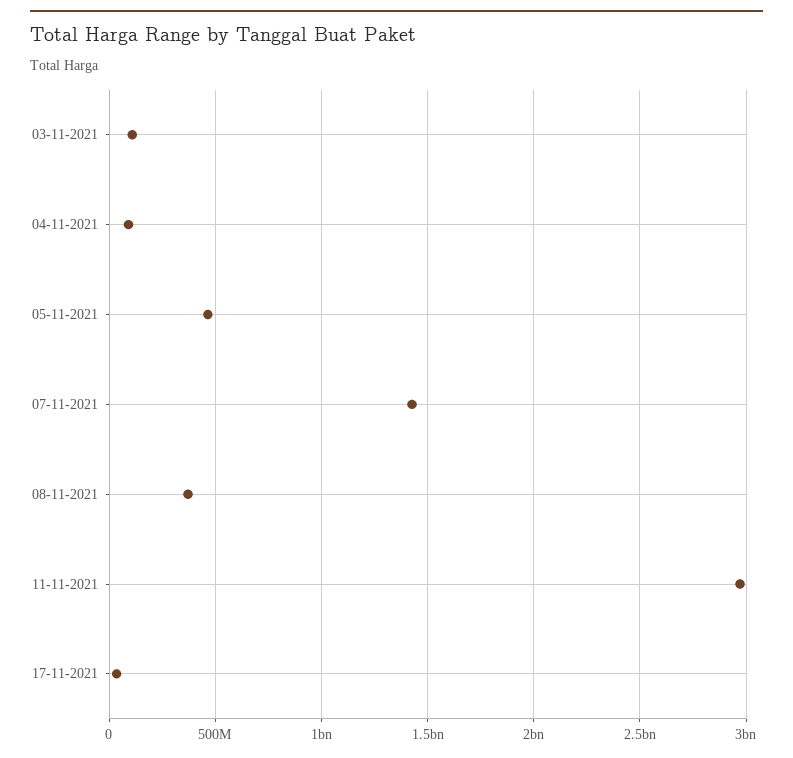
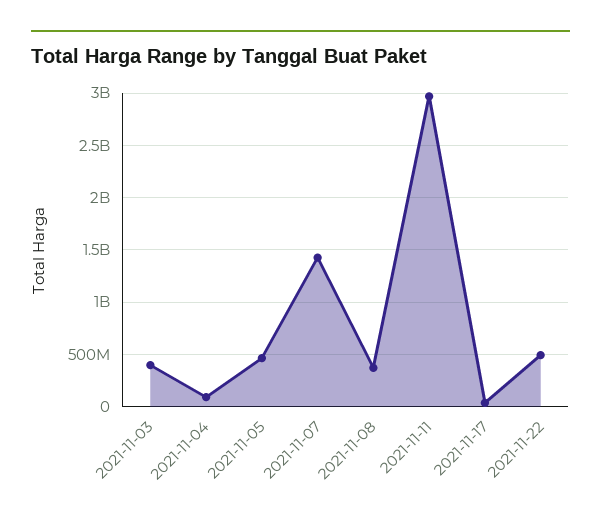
03-11-2021: 100000000 -> 400000000
2021-11-22: none -> 500000000

